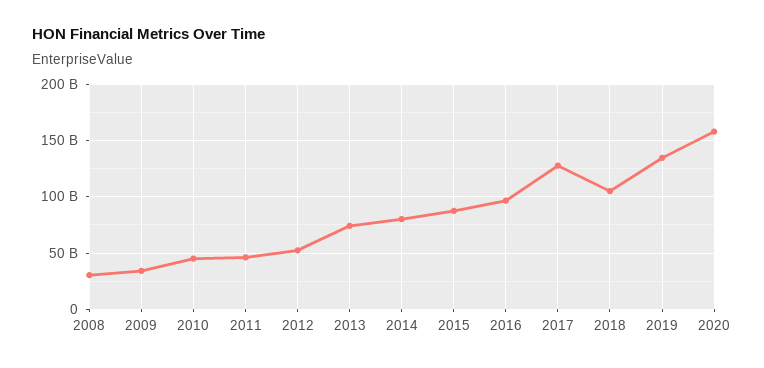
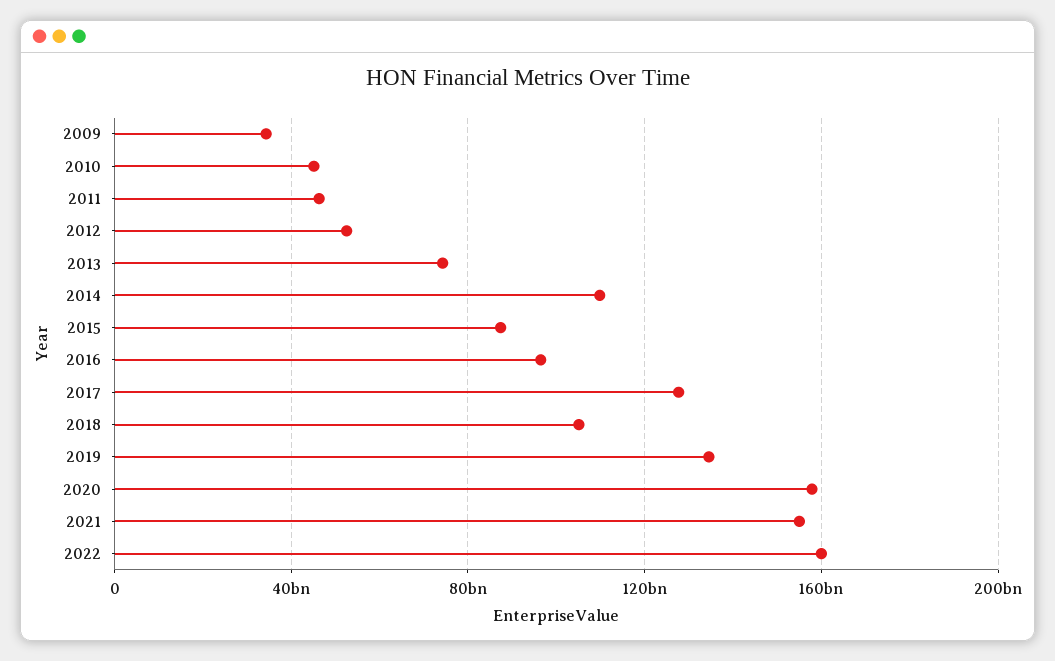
2008: 30000000000 -> none
2014: 80000000000 -> 110000000000
2021: none -> 155000000000
2022: none -> 160000000000

